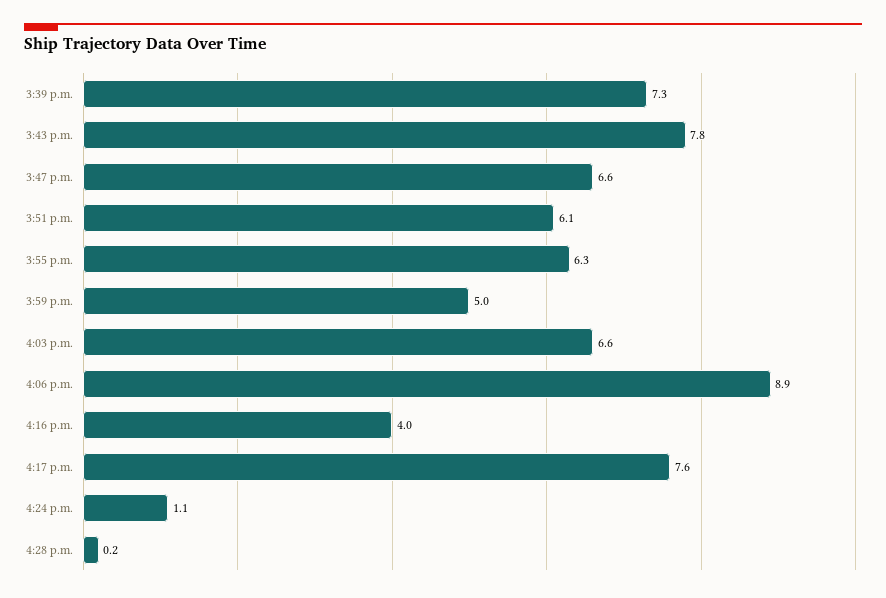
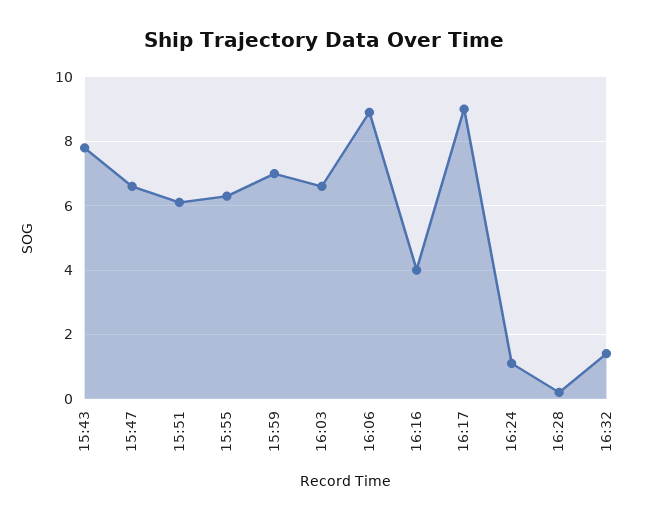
3:39 p.m.: 7.3 -> none
3:59 p.m.: 5 -> 7
4:17 p.m.: 7.6 -> 9
16:32: none -> 1.5

